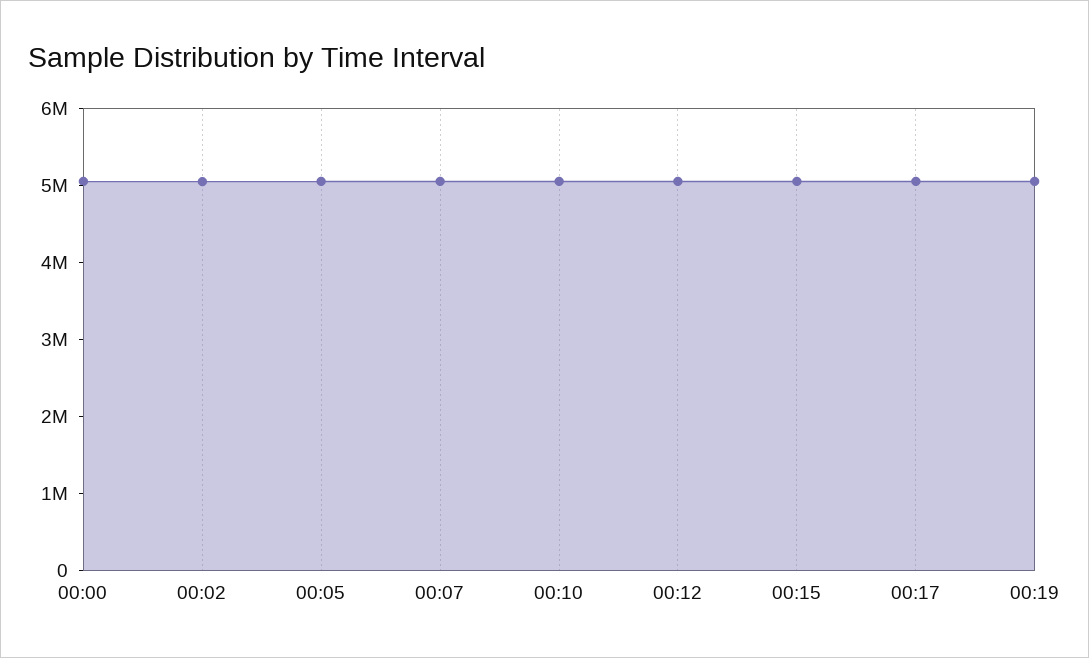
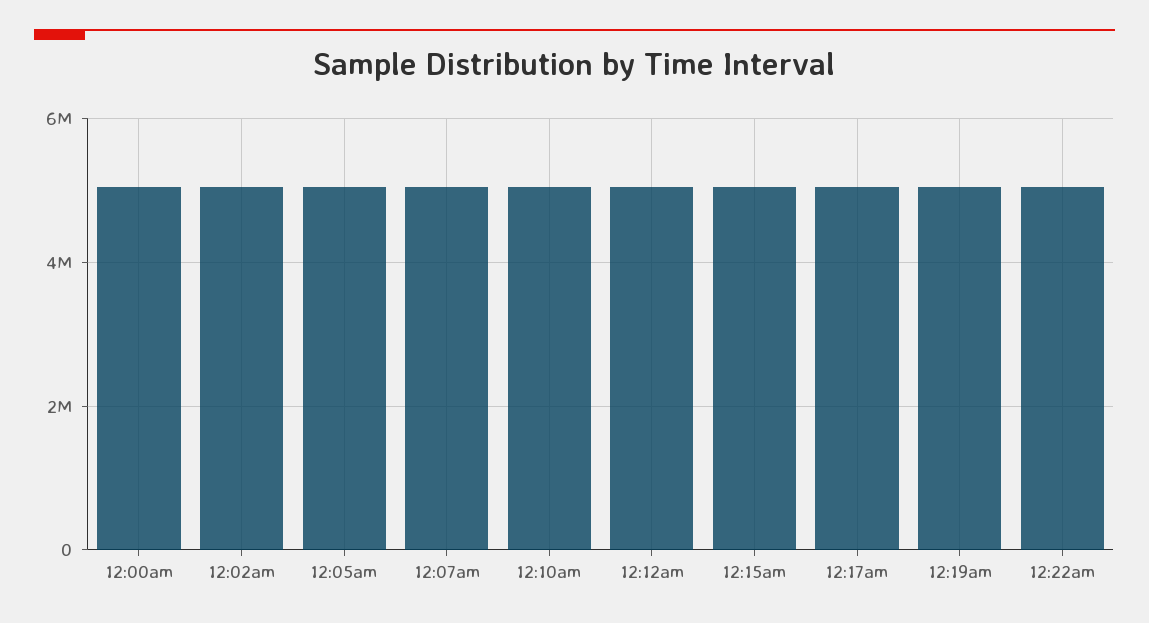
12:22am: none -> 5000000

